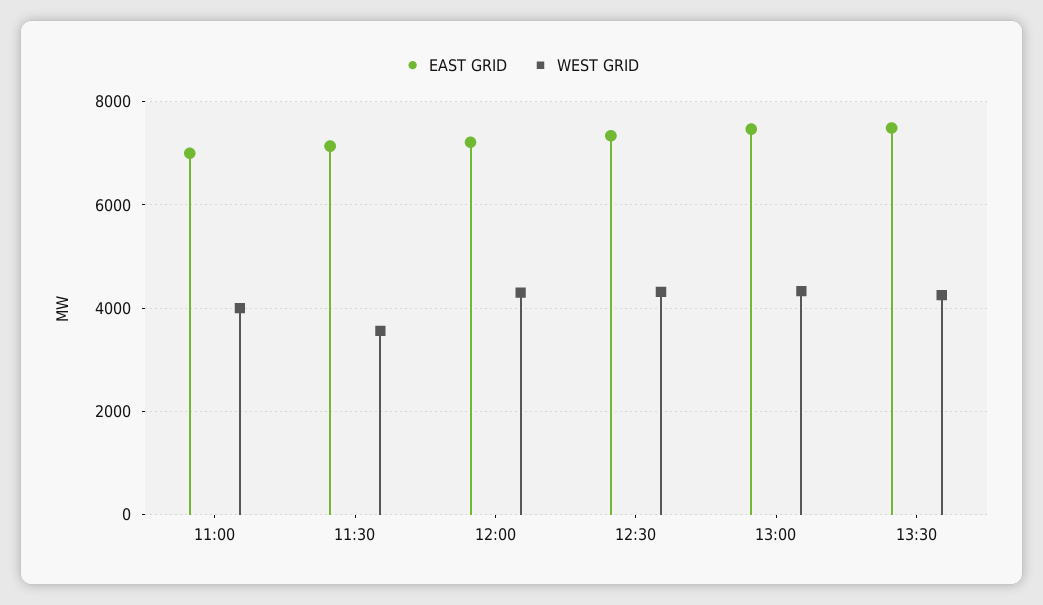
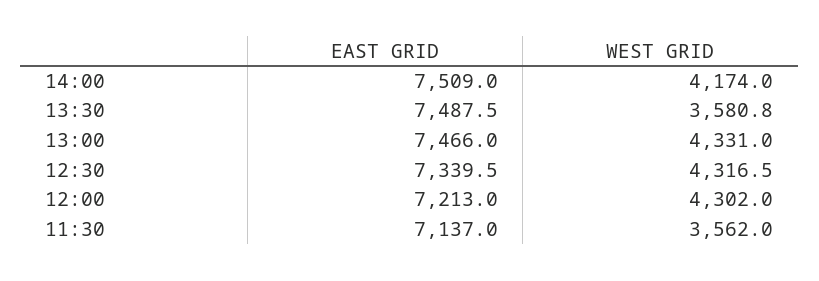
EAST GRID, 11:00: 7000 -> none
WEST GRID, 11:00: 4000 -> none
WEST GRID, 13:30: 4200 -> 3580.8
EAST GRID, 14:00: none -> 7509
WEST GRID, 14:00: none -> 4174

